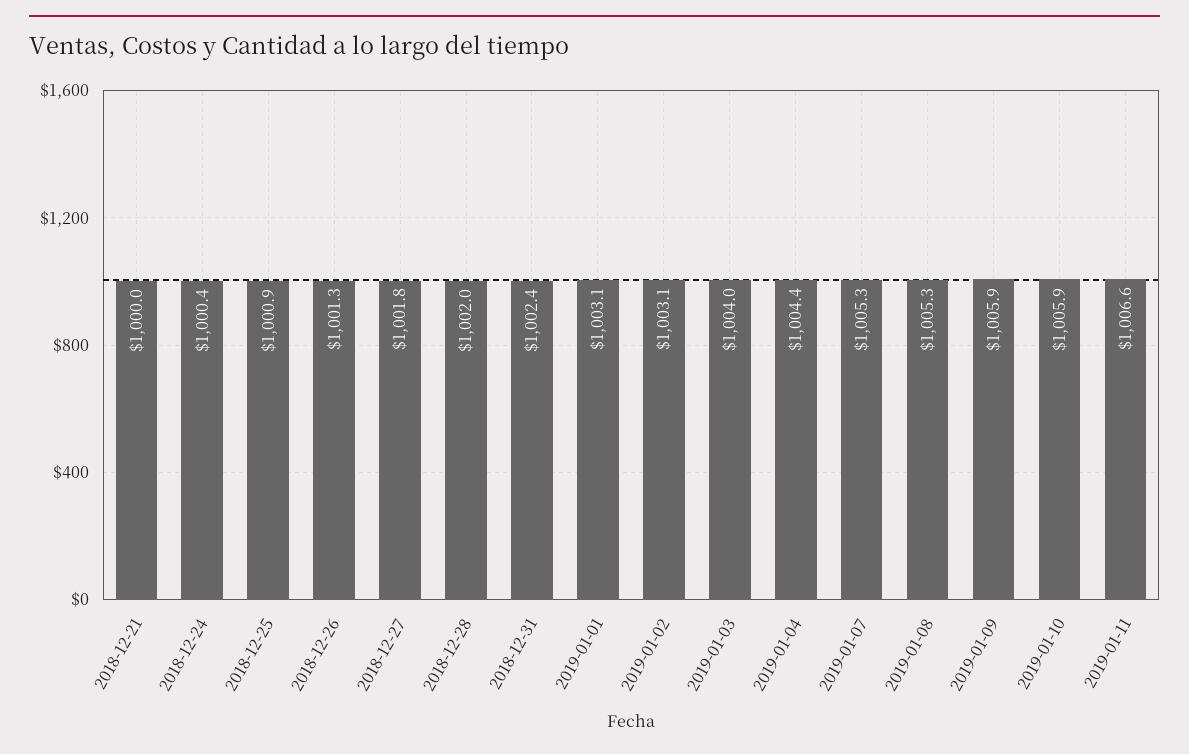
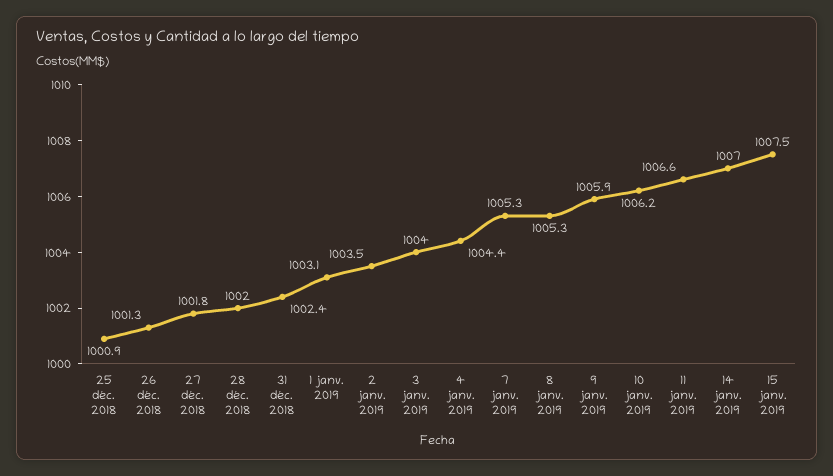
2018-12-21: 1000 -> none
2018-12-24: 1000.4 -> none
2019-01-02: 1003.1 -> 1003.5
2019-01-10: 1005.9 -> 1006.2
14 janv. 2019: none -> 1007
15 janv. 2019: none -> 1007.5

